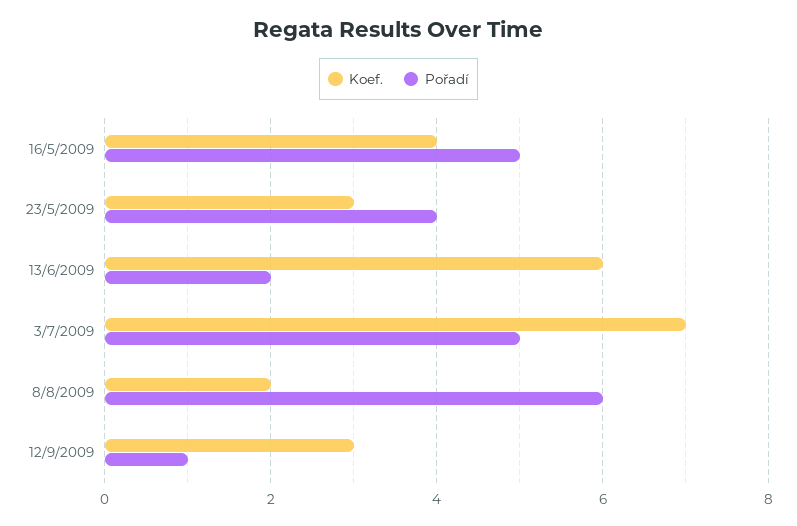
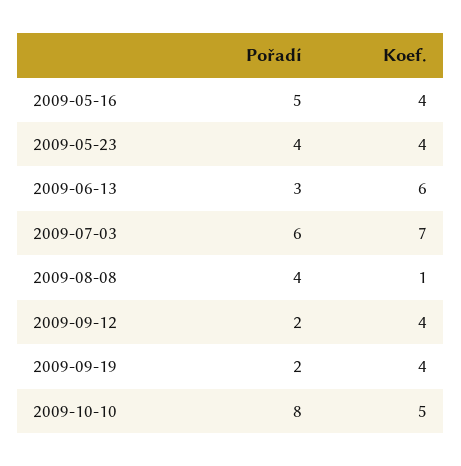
Koef., 23/5/2009: 3 -> 4
Pořadí, 13/6/2009: 2 -> 3
Pořadí, 3/7/2009: 5 -> 6
Koef., 8/8/2009: 2 -> 1
Pořadí, 8/8/2009: 6 -> 4
Koef., 12/9/2009: 3 -> 4
Pořadí, 12/9/2009: 1 -> 2
Pořadí, 2009-09-19: none -> 2
Koef., 2009-09-19: none -> 4
Pořadí, 2009-10-10: none -> 8
Koef., 2009-10-10: none -> 5

